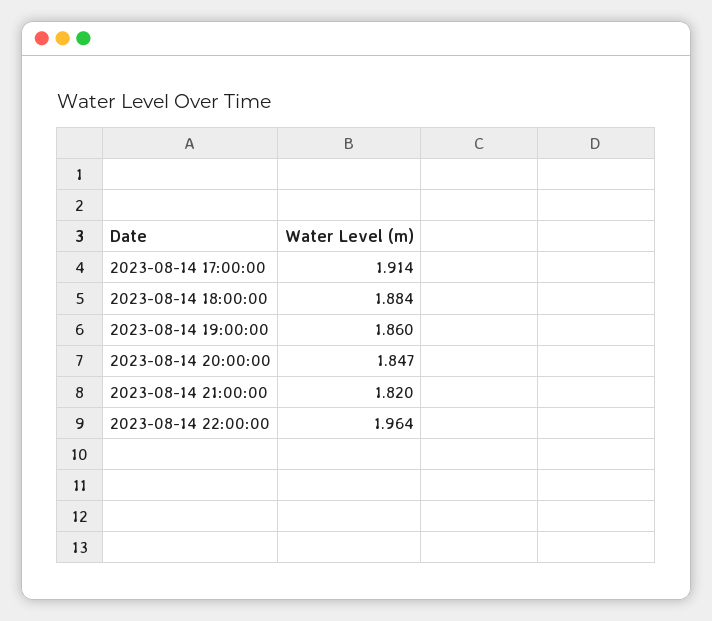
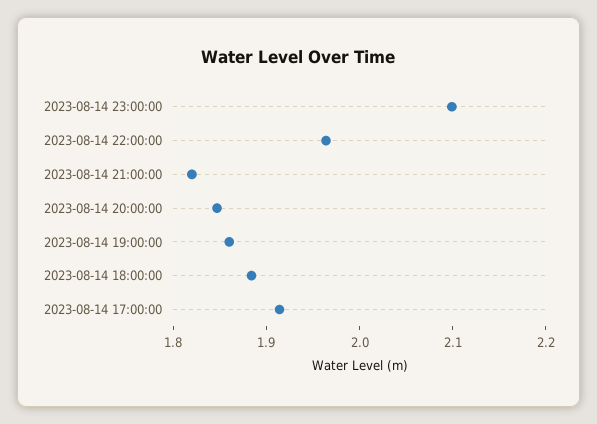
2023-08-14 23:00:00: none -> 2.1

